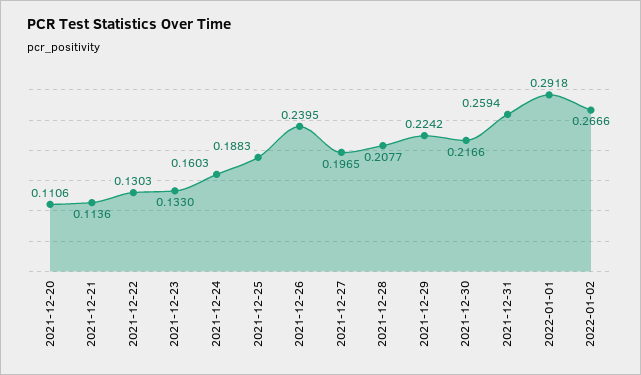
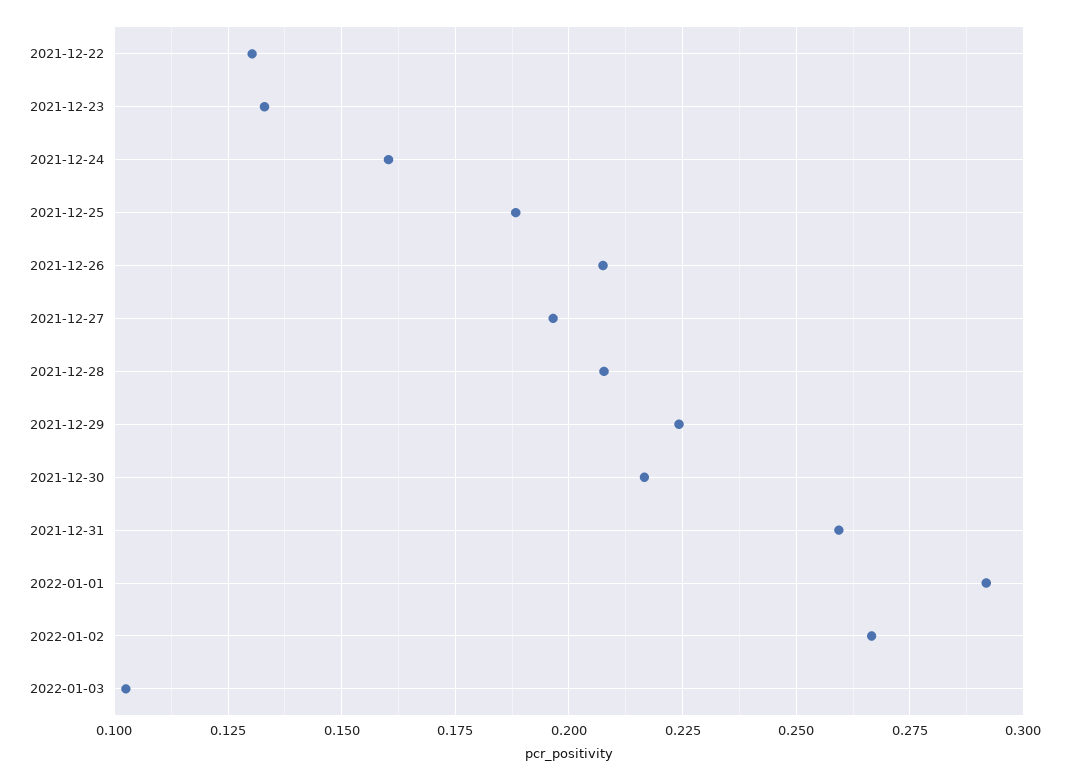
2021-12-20: 0.1106 -> none
2021-12-21: 0.1136 -> none
2021-12-26: 0.2395 -> 0.2075
2022-01-03: none -> 0.1025

